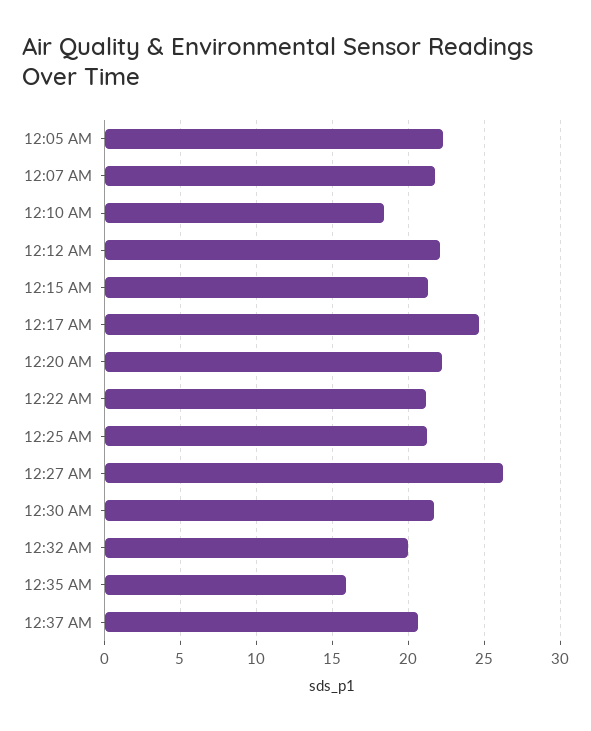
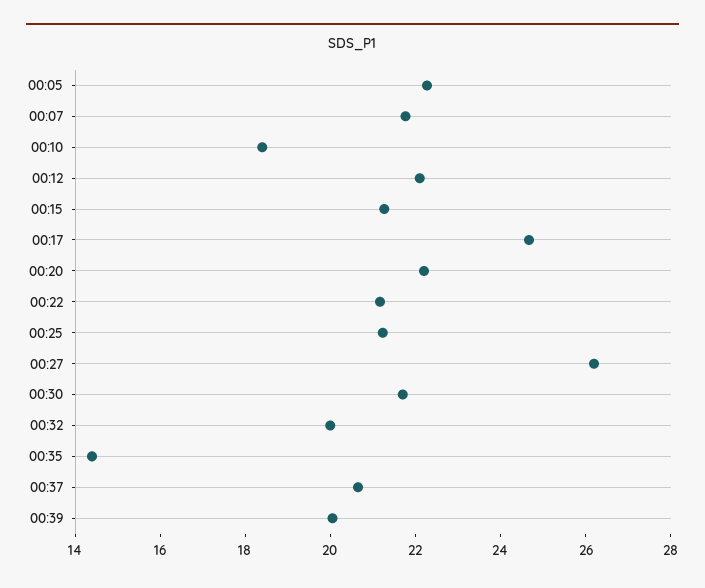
12:35 AM: 16 -> 14.5
00:39: none -> 20

